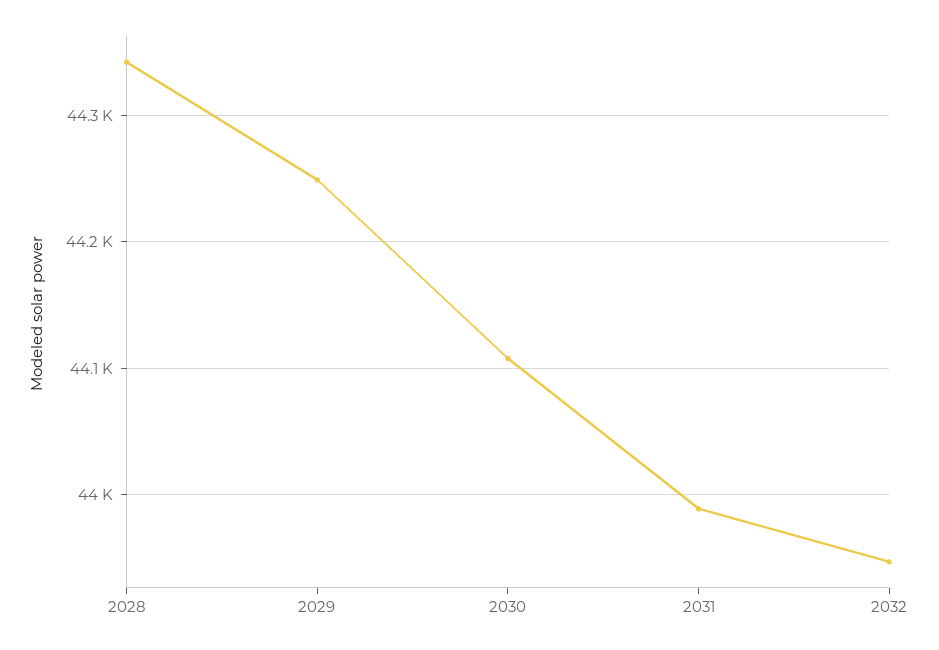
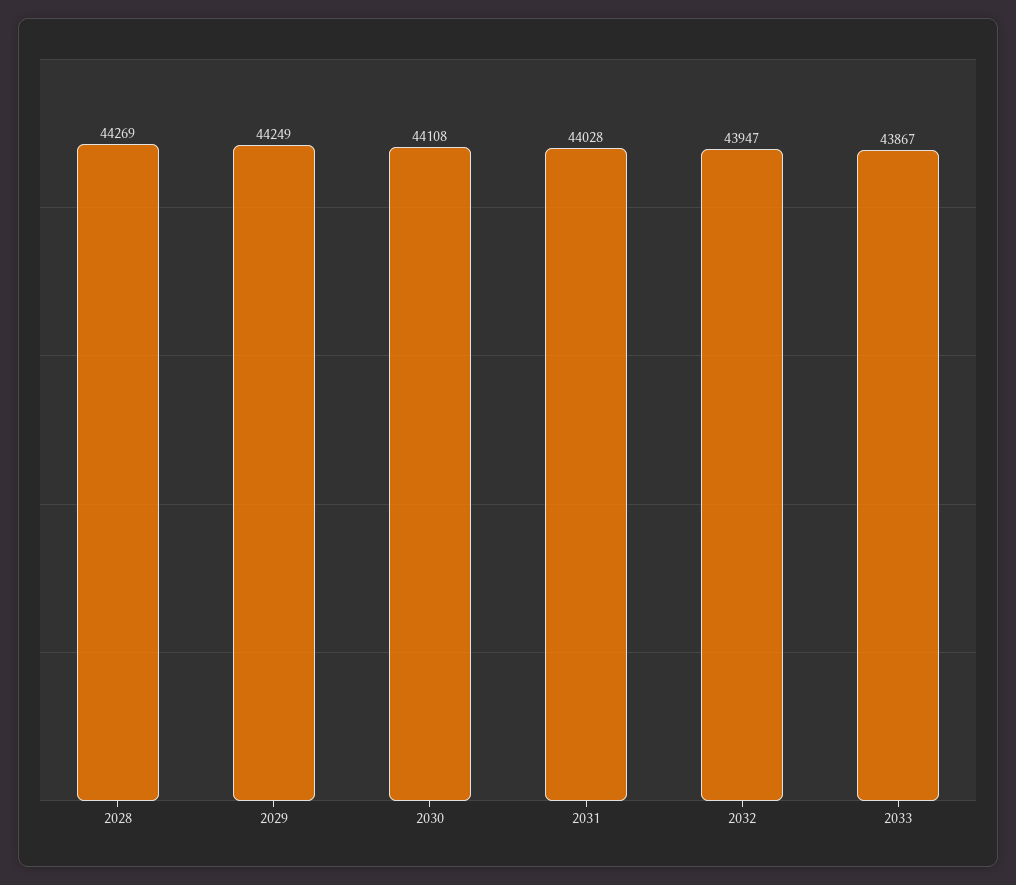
2028: 44340 -> 44269
2031: 43990 -> 44028
2033: none -> 43867

